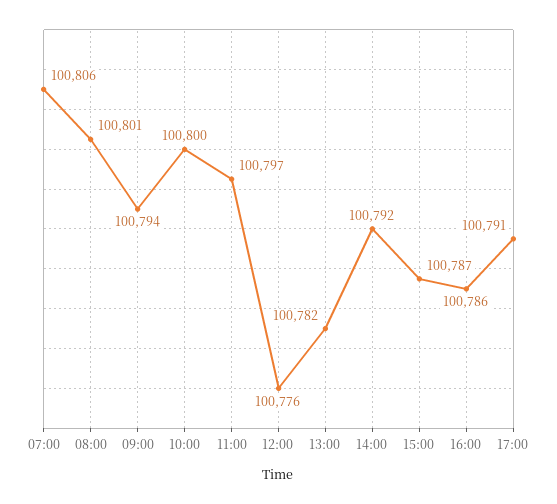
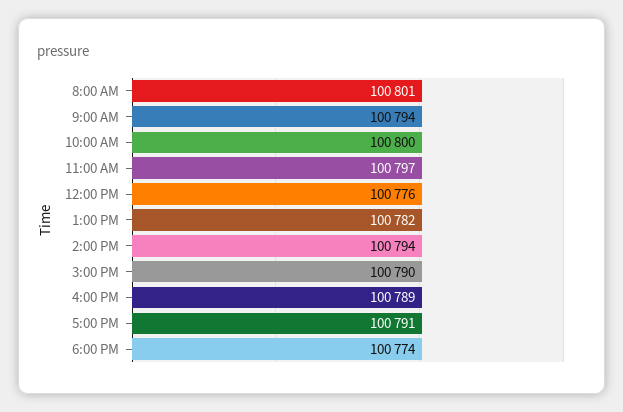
07:00: 100806 -> none
14:00: 100792 -> 100794
15:00: 100787 -> 100790
16:00: 100786 -> 100789
6:00 PM: none -> 100774

